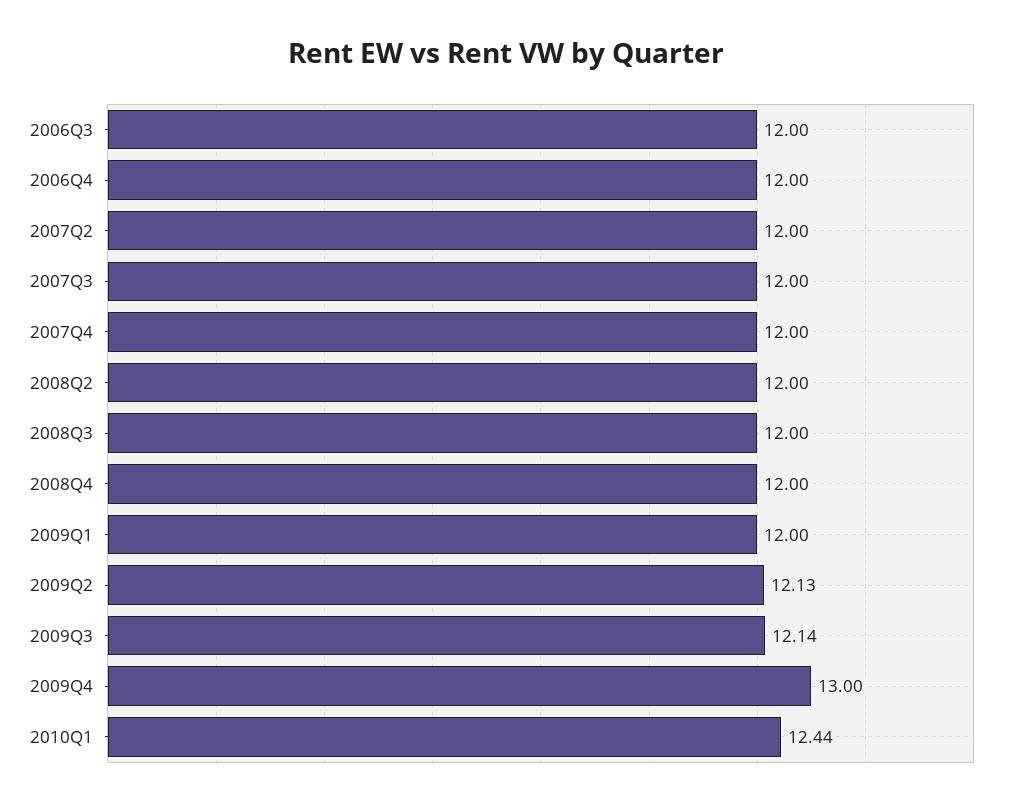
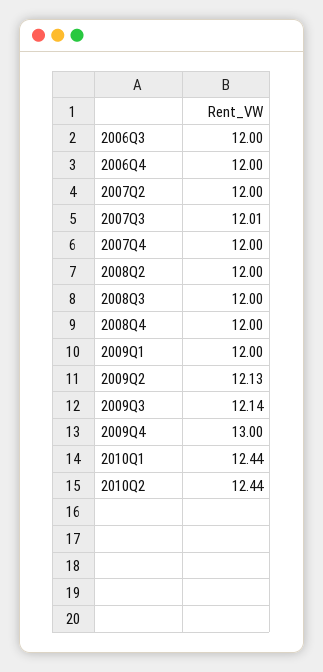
2007Q3: 12 -> 12.01
2010Q2: none -> 12.44

